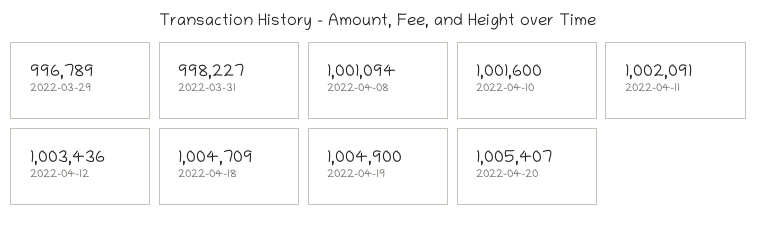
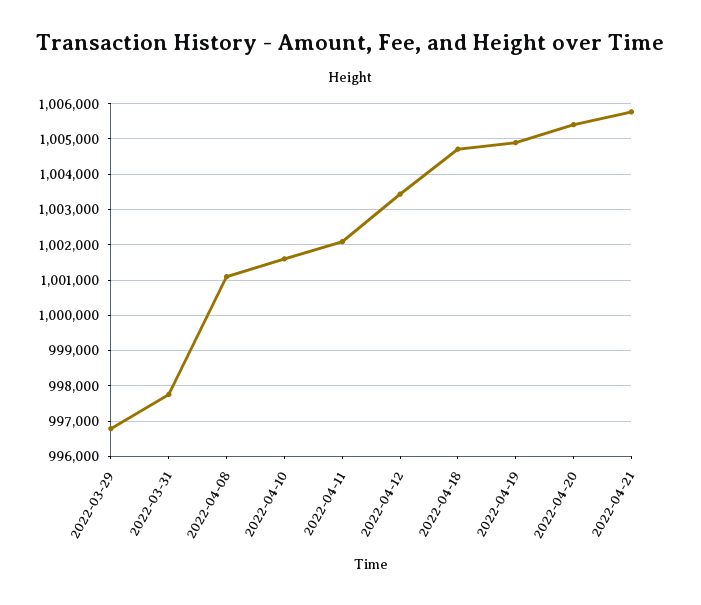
2022-03-31: 998227 -> 997800
2022-04-21: none -> 1005800

